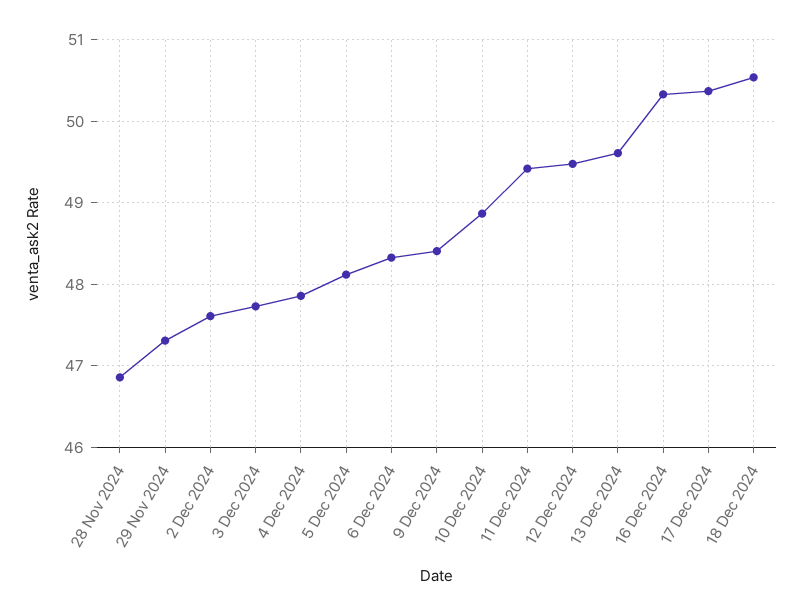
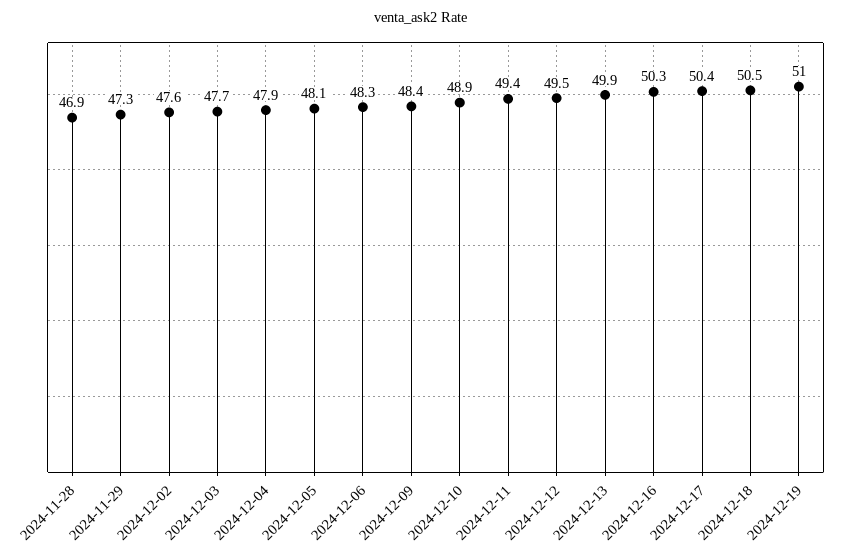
13 Dec 2024: 49.6 -> 49.9
2024-12-19: none -> 51

